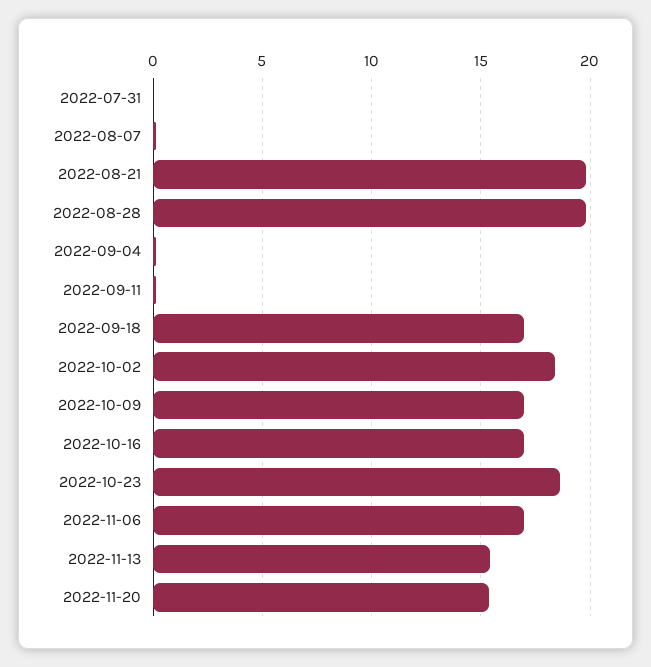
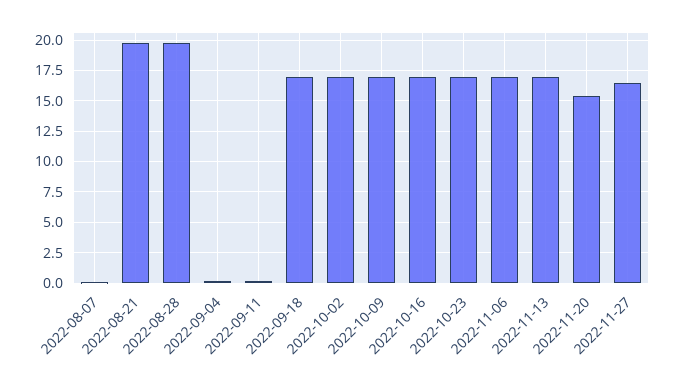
2022-07-31: 0 -> none
2022-10-02: 18.5 -> 17
2022-10-23: 18.5 -> 17
2022-11-13: 15.5 -> 17
2022-11-27: none -> 16.5

